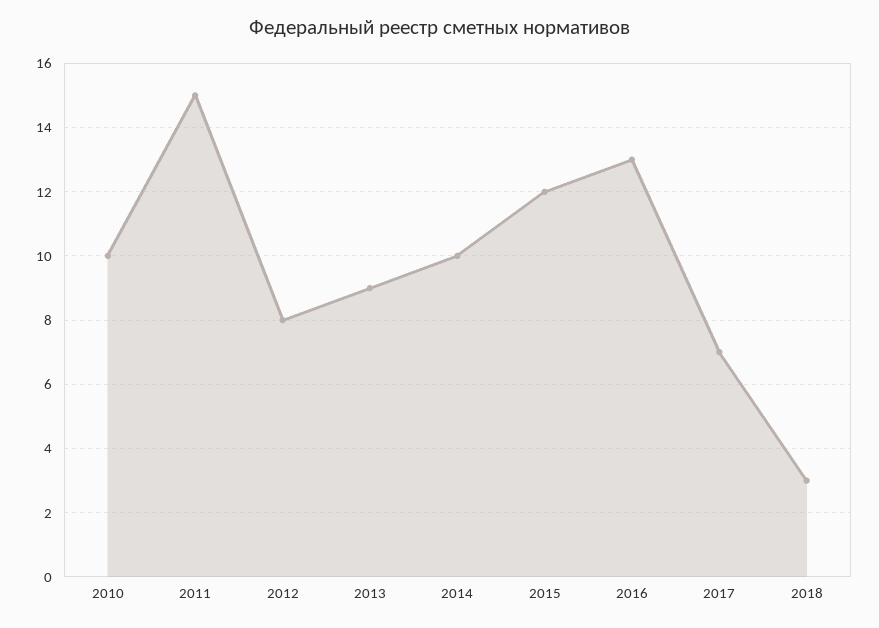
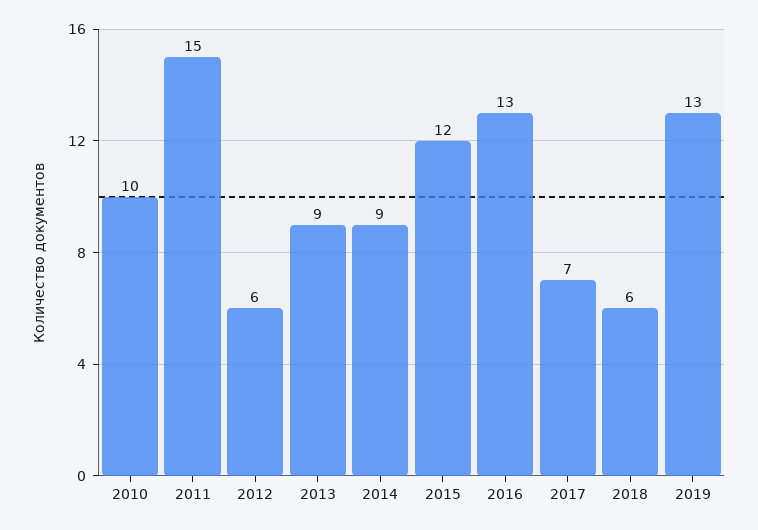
2012: 8 -> 6
2014: 10 -> 9
2018: 3 -> 6
2019: none -> 13

